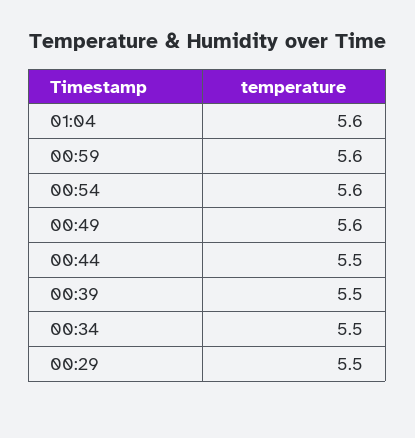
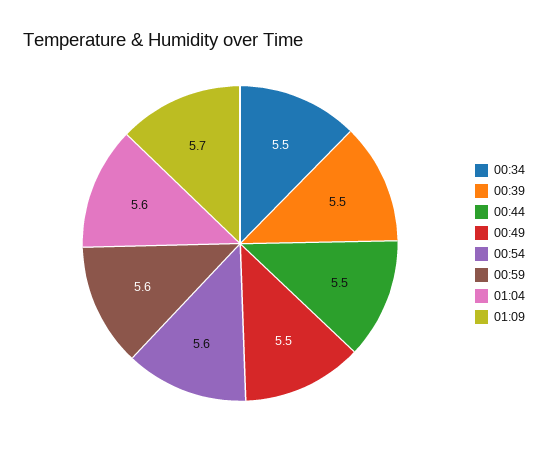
00:49: 5.6 -> 5.5
00:29: 5.5 -> none
01:09: none -> 5.7

